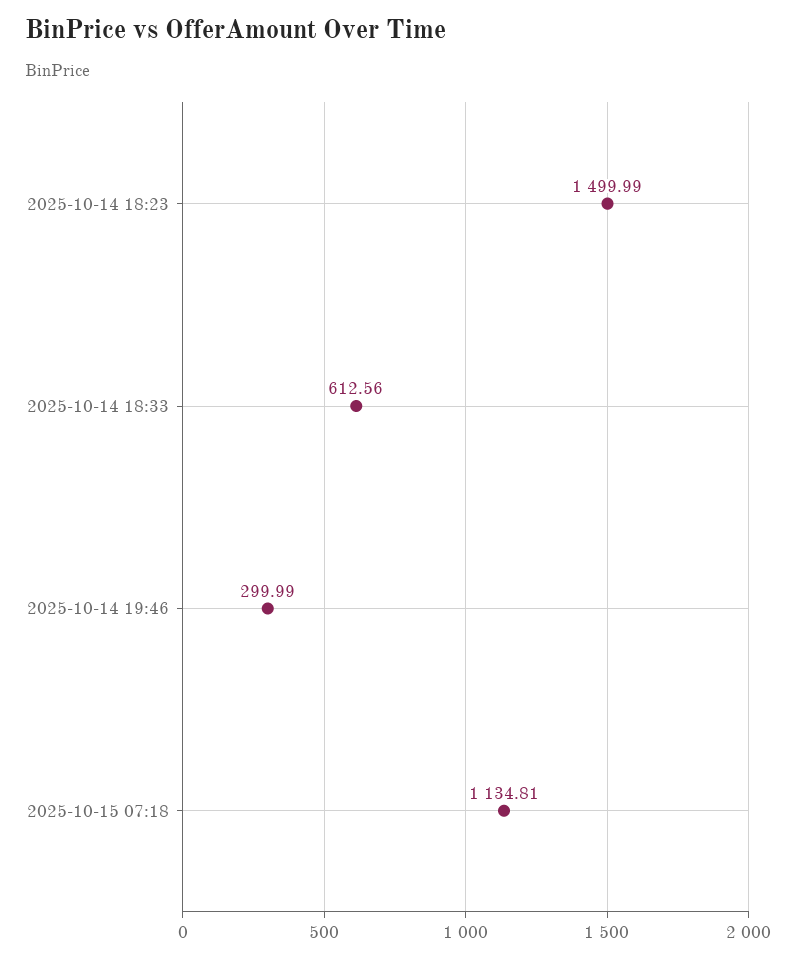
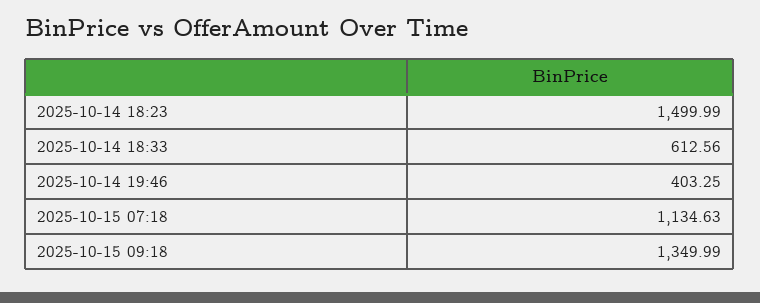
2025-10-14 19:46: 299.99 -> 403.25
2025-10-15 07:18: 1134.81 -> 1134.63
2025-10-15 09:18: none -> 1349.99

